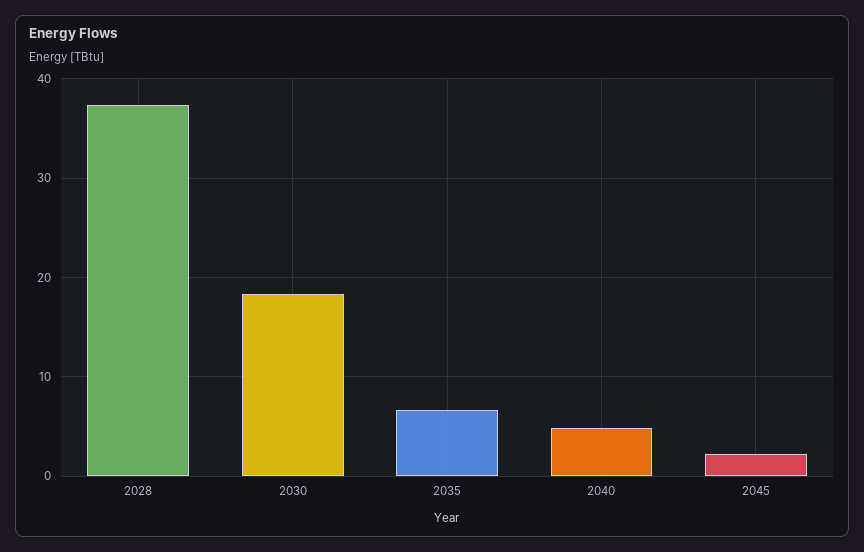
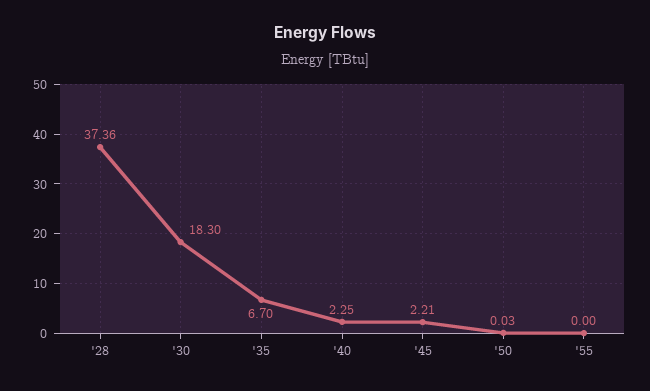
2040: 5 -> 2.25
'50: none -> 0.03
'55: none -> 0

